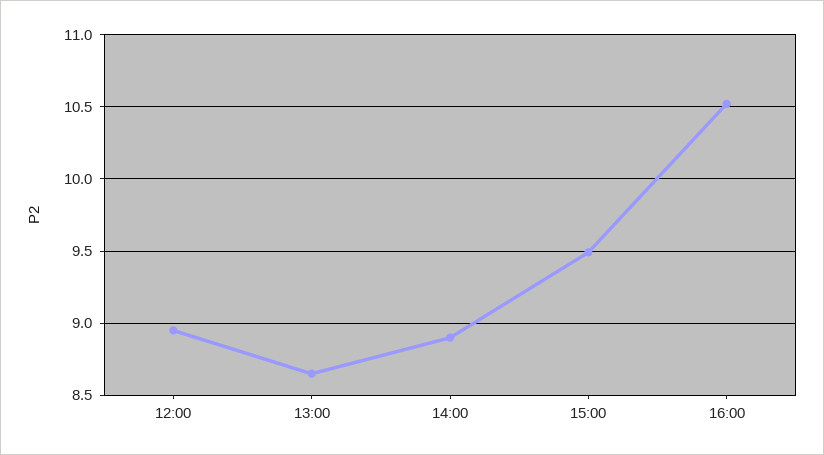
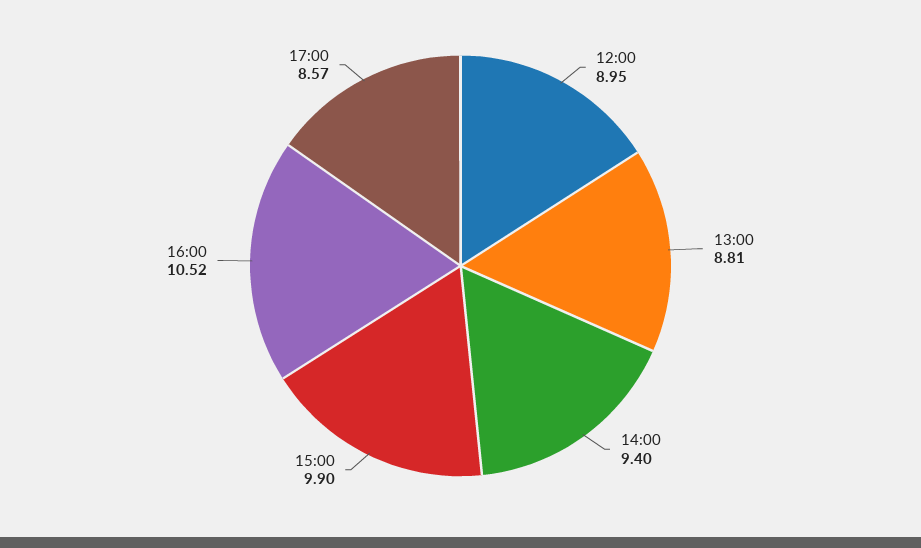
13:00: 8.65 -> 8.81
14:00: 8.9 -> 9.4
15:00: 9.5 -> 9.9
17:00: none -> 8.57

